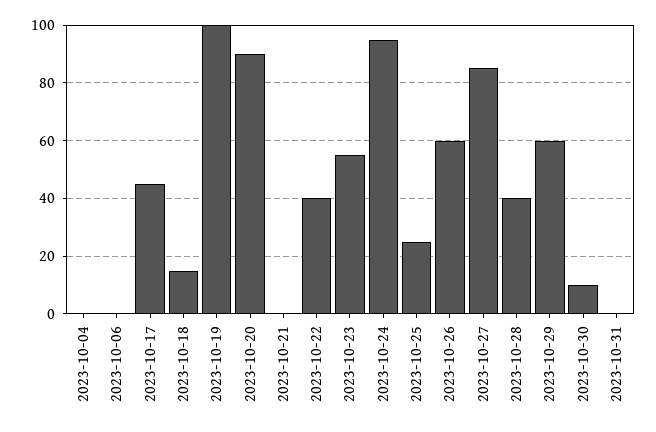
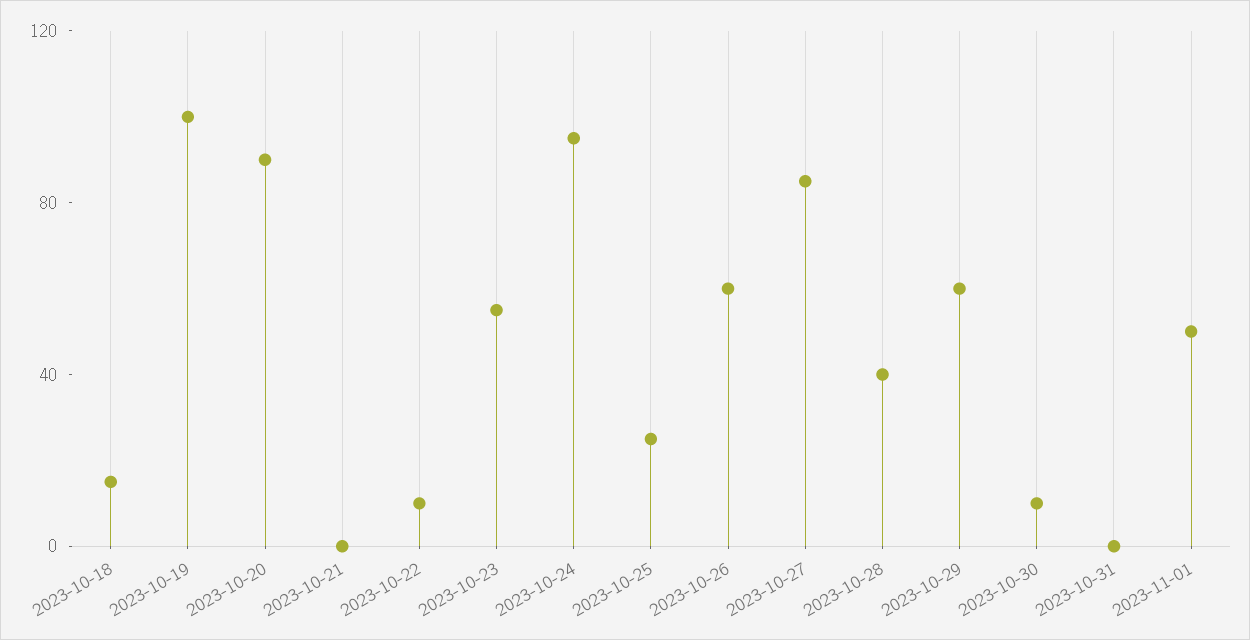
2023-10-04: 0 -> none
2023-10-06: 0 -> none
2023-10-17: 45 -> none
2023-10-22: 40 -> 10
2023-11-01: none -> 50

